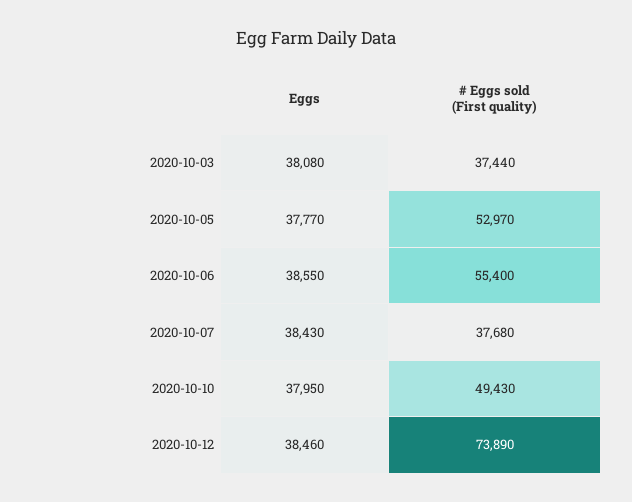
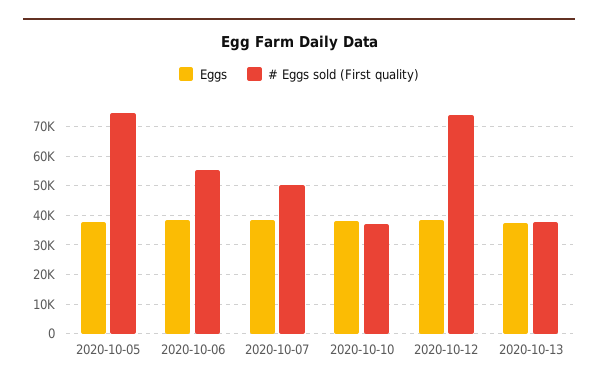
Eggs, 2020-10-03: 38080 -> none
# Eggs sold (First quality), 2020-10-03: 37440 -> none
# Eggs sold (First quality), 2020-10-05: 52970 -> 75000
# Eggs sold (First quality), 2020-10-07: 37680 -> 50000
# Eggs sold (First quality), 2020-10-10: 49430 -> 37500
Eggs, 2020-10-13: none -> 37500
# Eggs sold (First quality), 2020-10-13: none -> 37500

